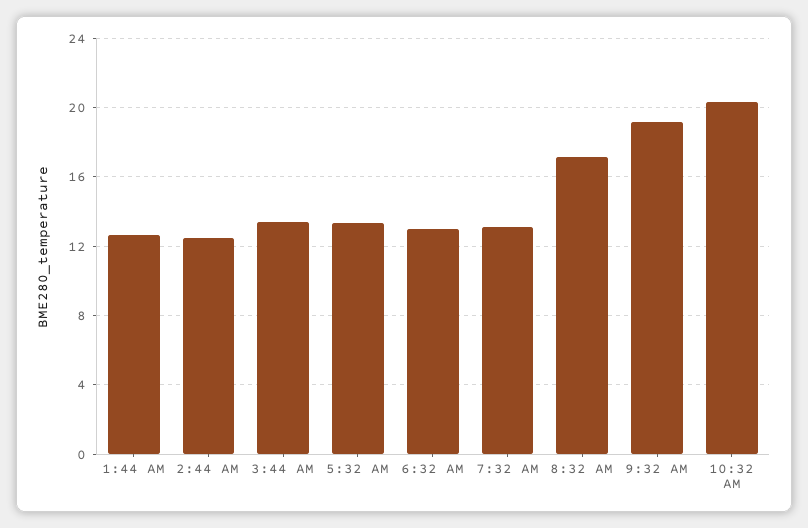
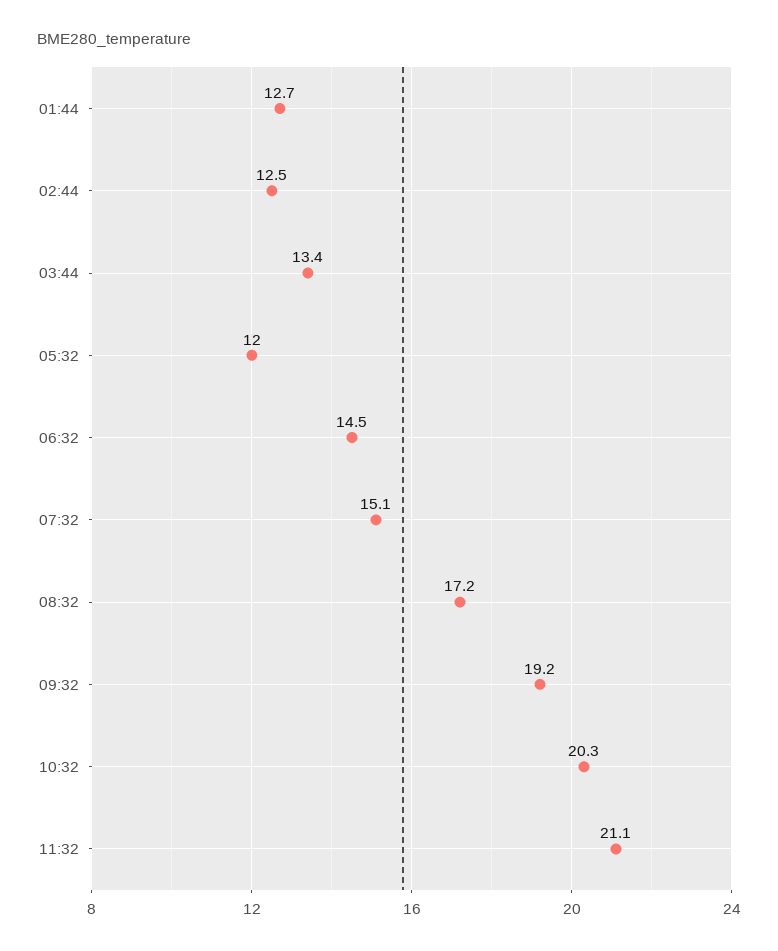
5:32 AM: 13.5 -> 12
6:32 AM: 13 -> 14.5
7:32 AM: 13 -> 15.1
11:32: none -> 21.1

